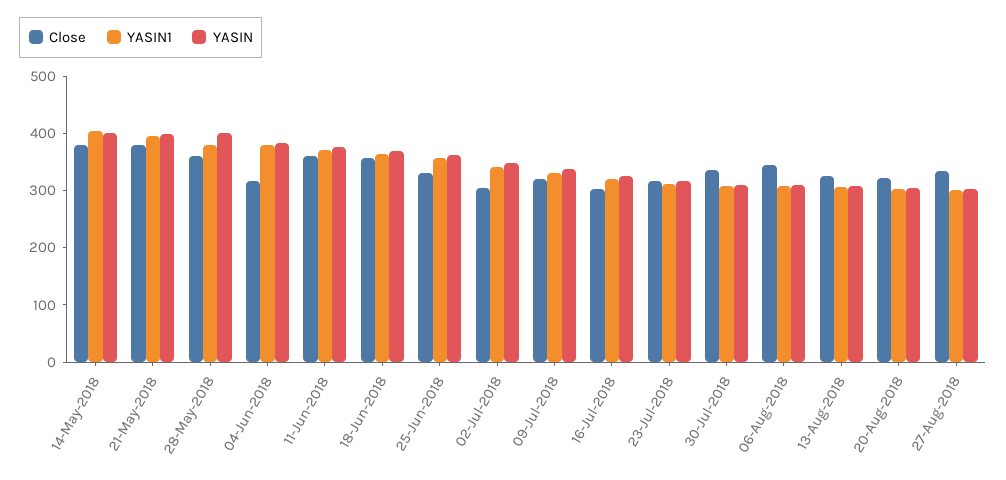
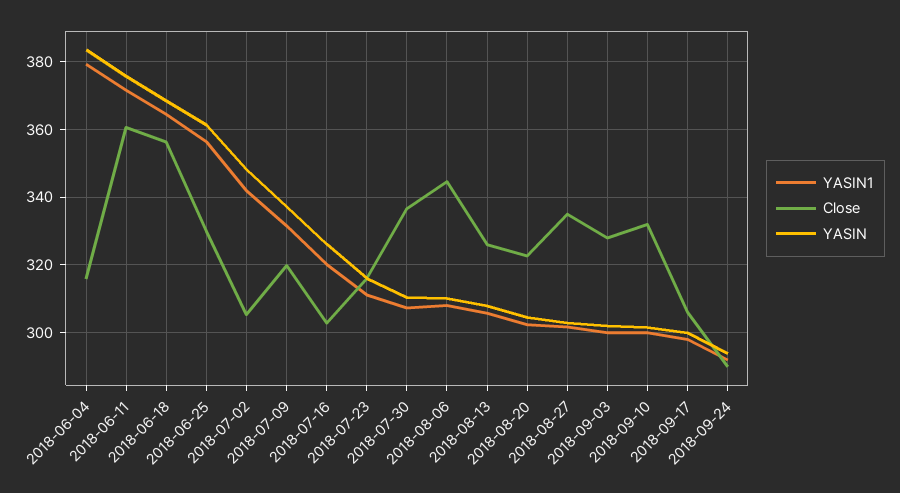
Close, 14-May-2018: 380 -> none
YASIN1, 14-May-2018: 400 -> none
YASIN, 14-May-2018: 400 -> none
Close, 21-May-2018: 380 -> none
YASIN1, 21-May-2018: 400 -> none
YASIN, 21-May-2018: 400 -> none
Close, 28-May-2018: 360 -> none
YASIN1, 28-May-2018: 380 -> none
YASIN, 28-May-2018: 400 -> none
YASIN1, 2018-09-03: none -> 300
Close, 2018-09-03: none -> 328
YASIN, 2018-09-03: none -> 302
YASIN1, 2018-09-10: none -> 300
Close, 2018-09-10: none -> 332
YASIN, 2018-09-10: none -> 302
YASIN1, 2018-09-17: none -> 298
Close, 2018-09-17: none -> 306
YASIN, 2018-09-17: none -> 300
YASIN1, 2018-09-24: none -> 292
Close, 2018-09-24: none -> 290
YASIN, 2018-09-24: none -> 294

